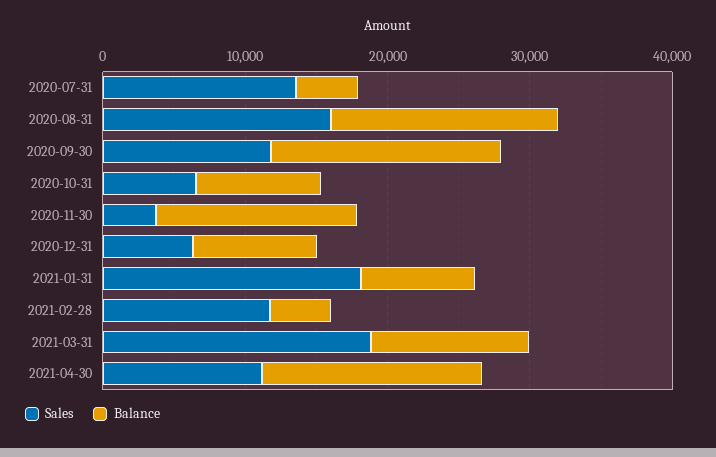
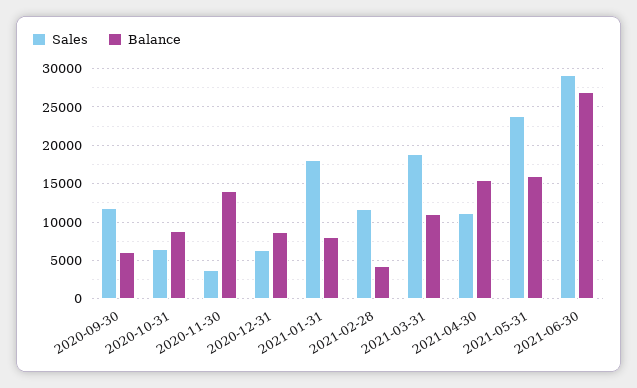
Sales, 2020-07-31: 14000 -> none
Balance, 2020-07-31: 4000 -> none
Sales, 2020-08-31: 16000 -> none
Balance, 2020-08-31: 16000 -> none
Balance, 2020-09-30: 16000 -> 6000
Sales, 2021-05-31: none -> 24000
Balance, 2021-05-31: none -> 16000
Sales, 2021-06-30: none -> 29000
Balance, 2021-06-30: none -> 27000

